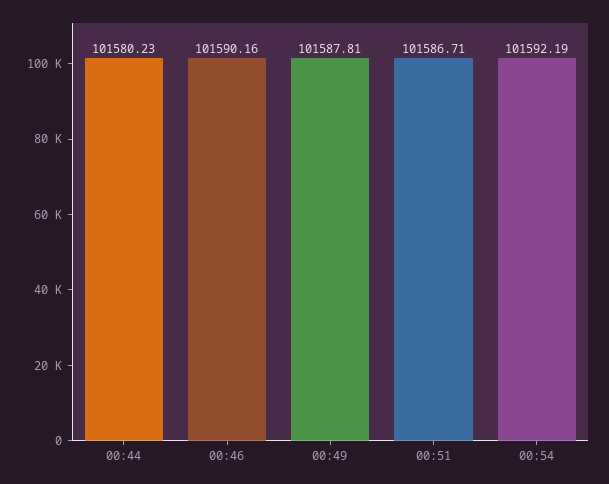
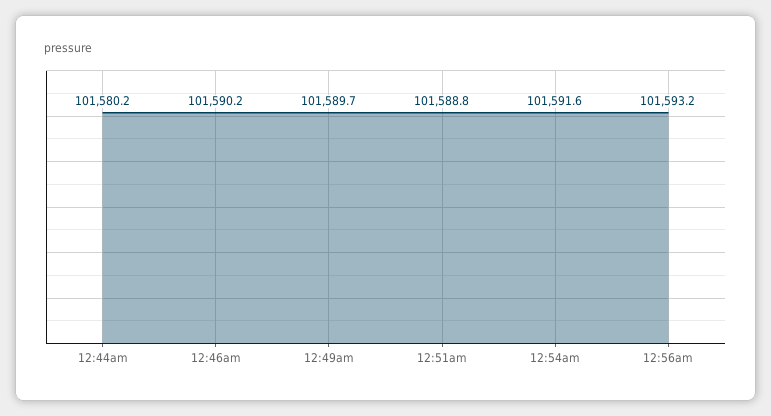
00:49: 101587.81 -> 101589.7
00:51: 101586.71 -> 101588.8
00:54: 101592.19 -> 101591.6
12:56am: none -> 101593.2

